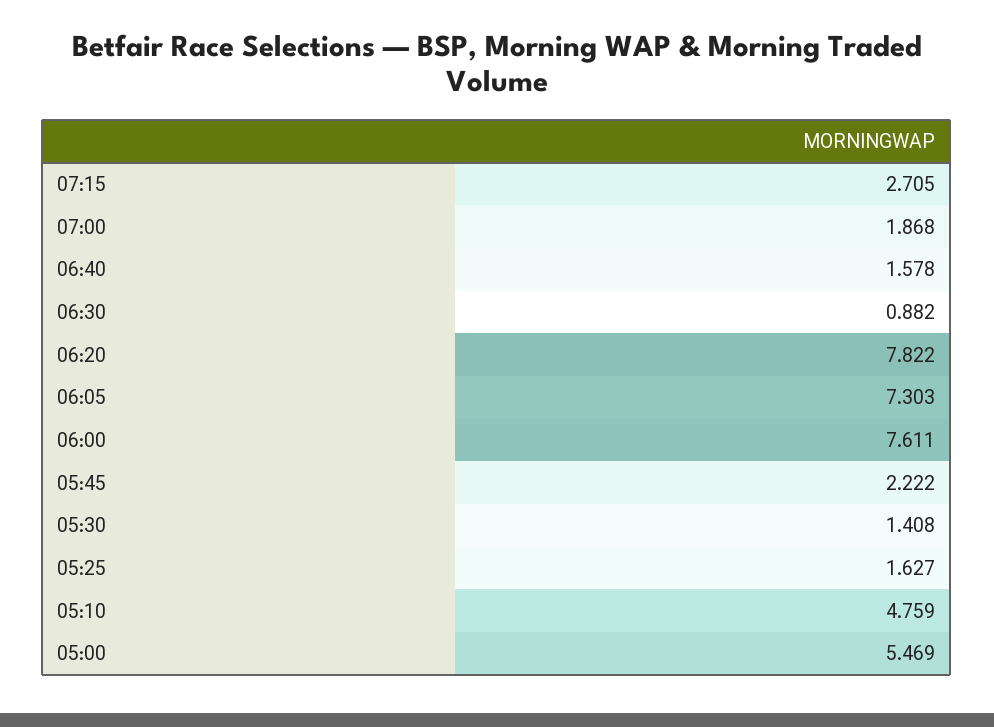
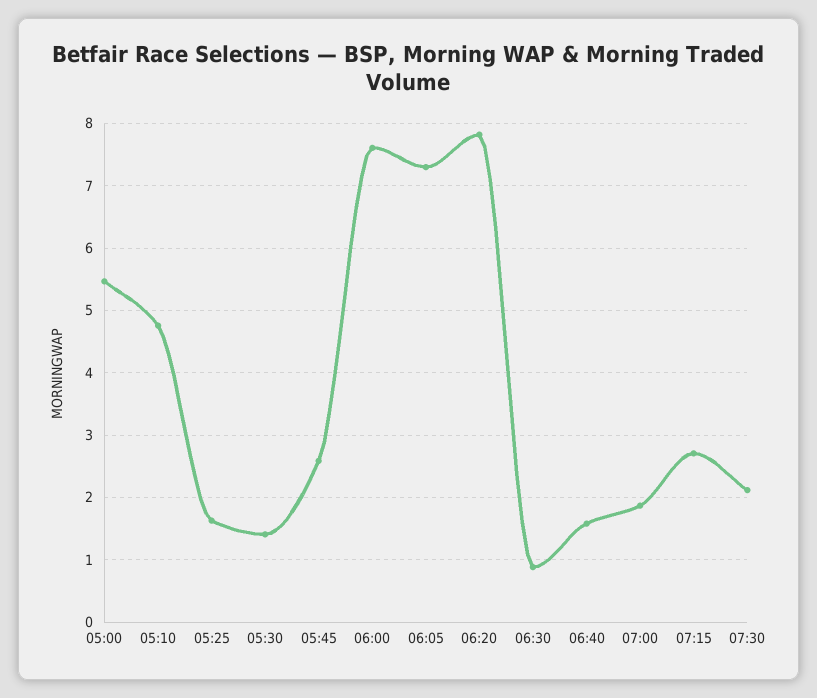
05:45: 2.222 -> 2.6
07:30: none -> 2.1

